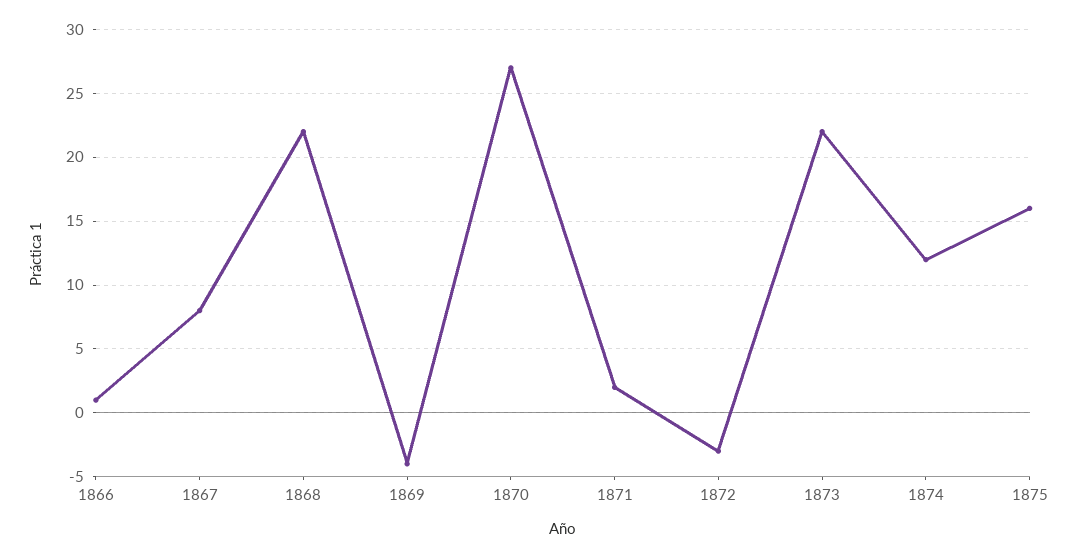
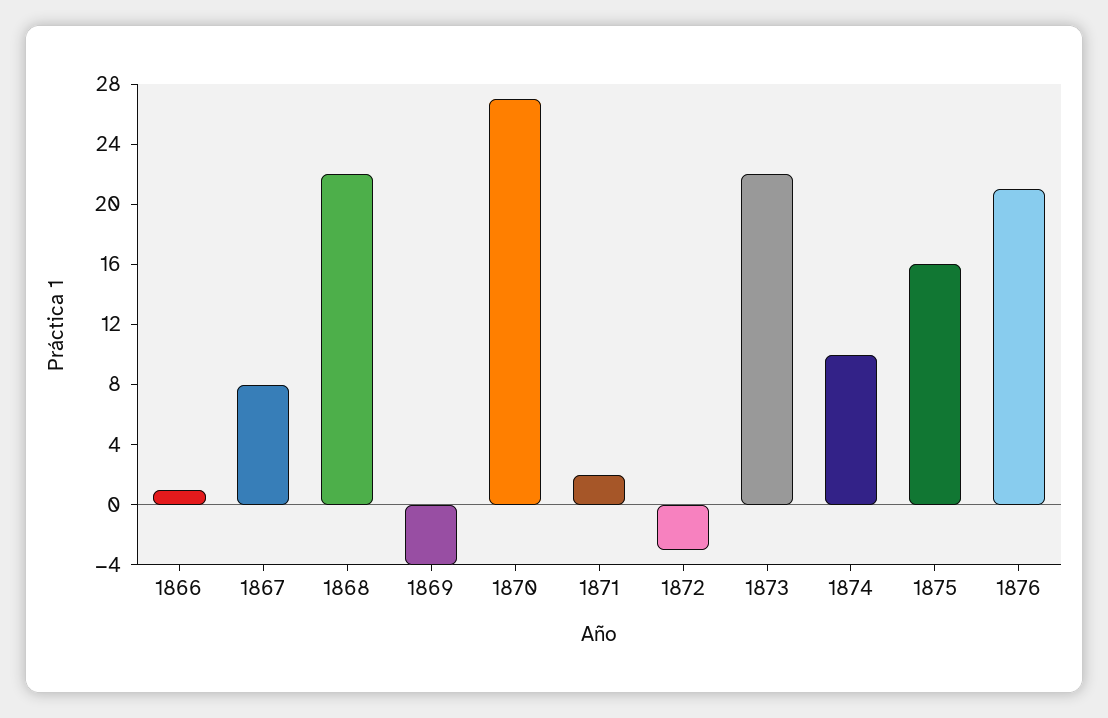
1874: 12 -> 10
1876: none -> 21

